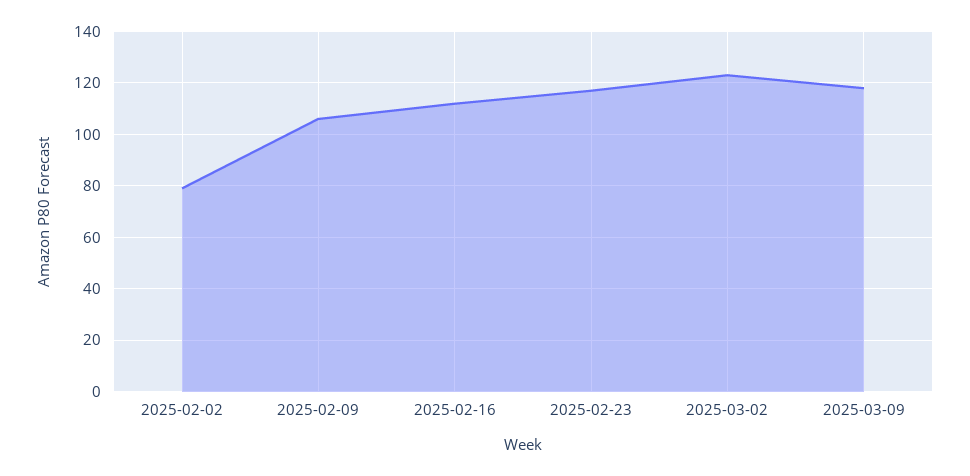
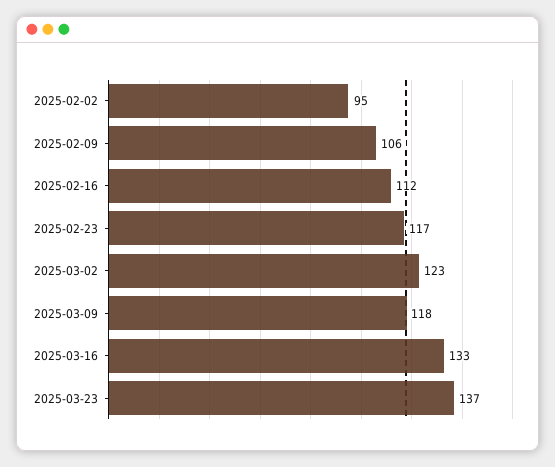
2025-02-02: 80 -> 95
2025-03-16: none -> 133
2025-03-23: none -> 137

